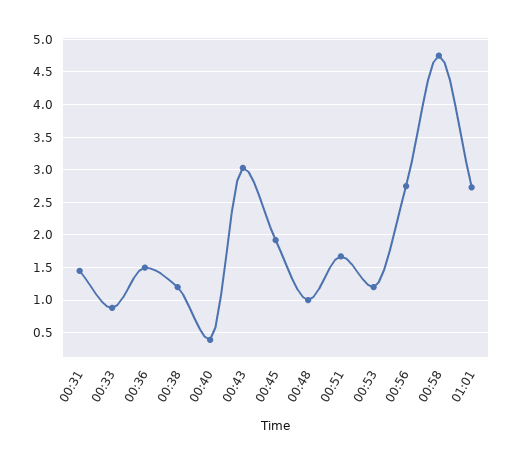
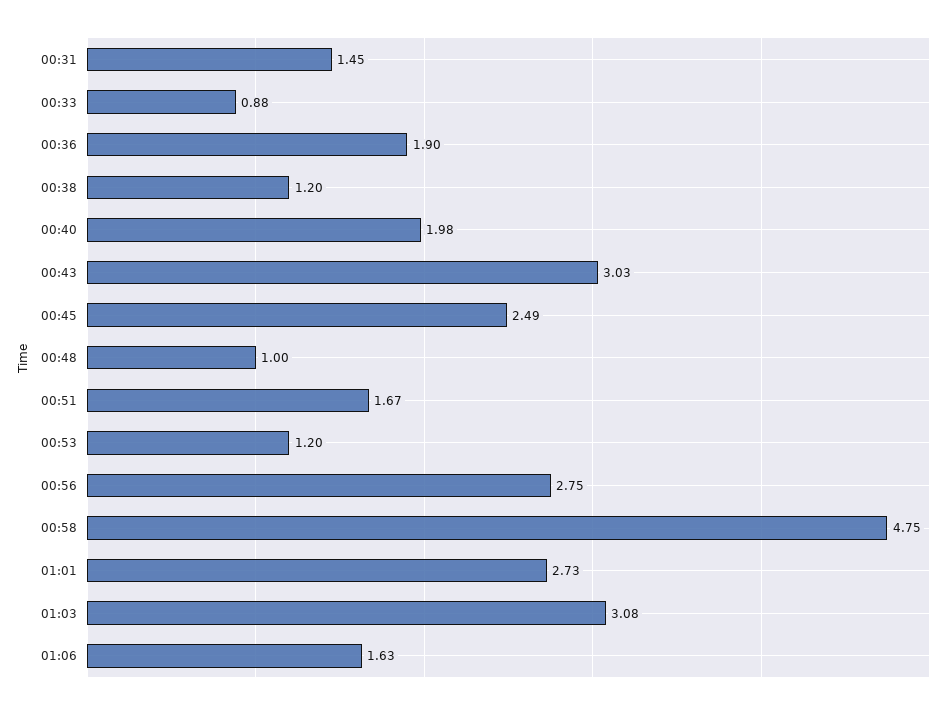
00:36: 1.5 -> 1.9
00:40: 0.4 -> 1.98
00:45: 1.9 -> 2.49
01:03: none -> 3.08
01:06: none -> 1.63

